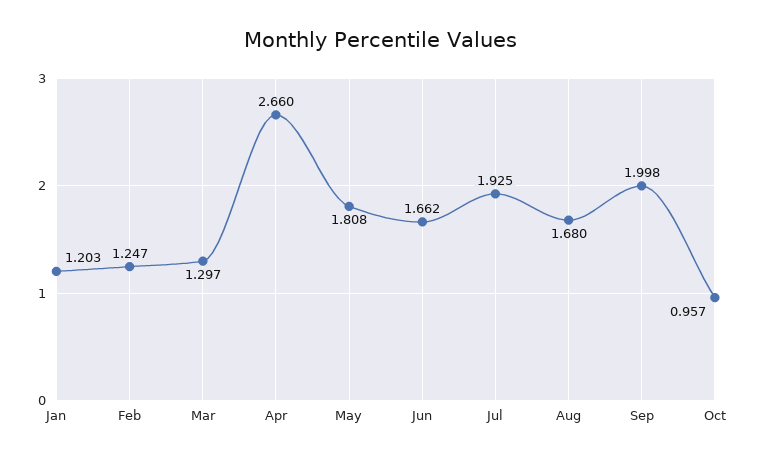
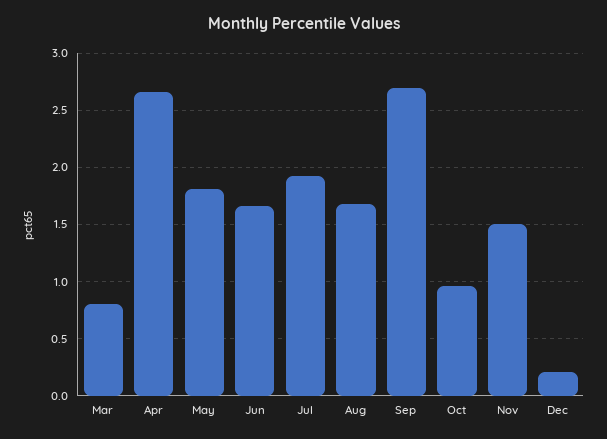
Jan: 1.203 -> none
Feb: 1.247 -> none
Mar: 1.297 -> 0.8
Sep: 1.998 -> 2.7
Nov: none -> 1.5
Dec: none -> 0.2

